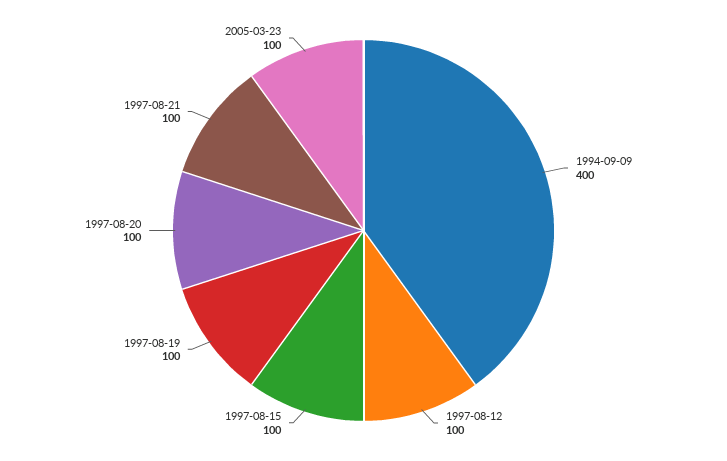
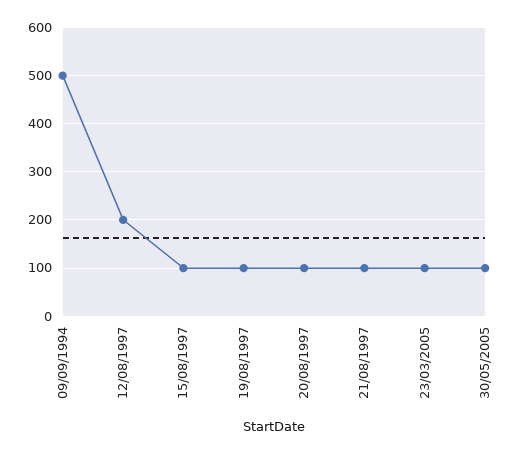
1994-09-09: 400 -> 500
1997-08-12: 100 -> 200
30/05/2005: none -> 100

